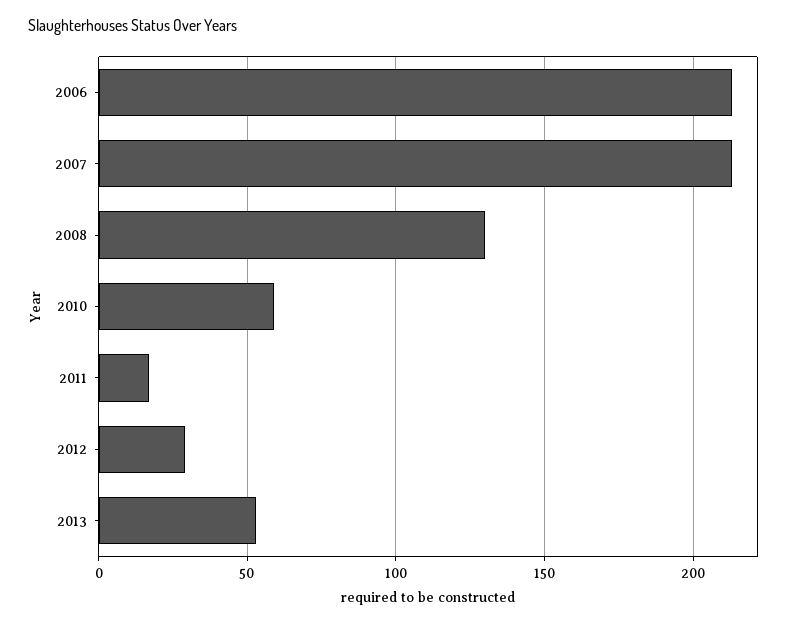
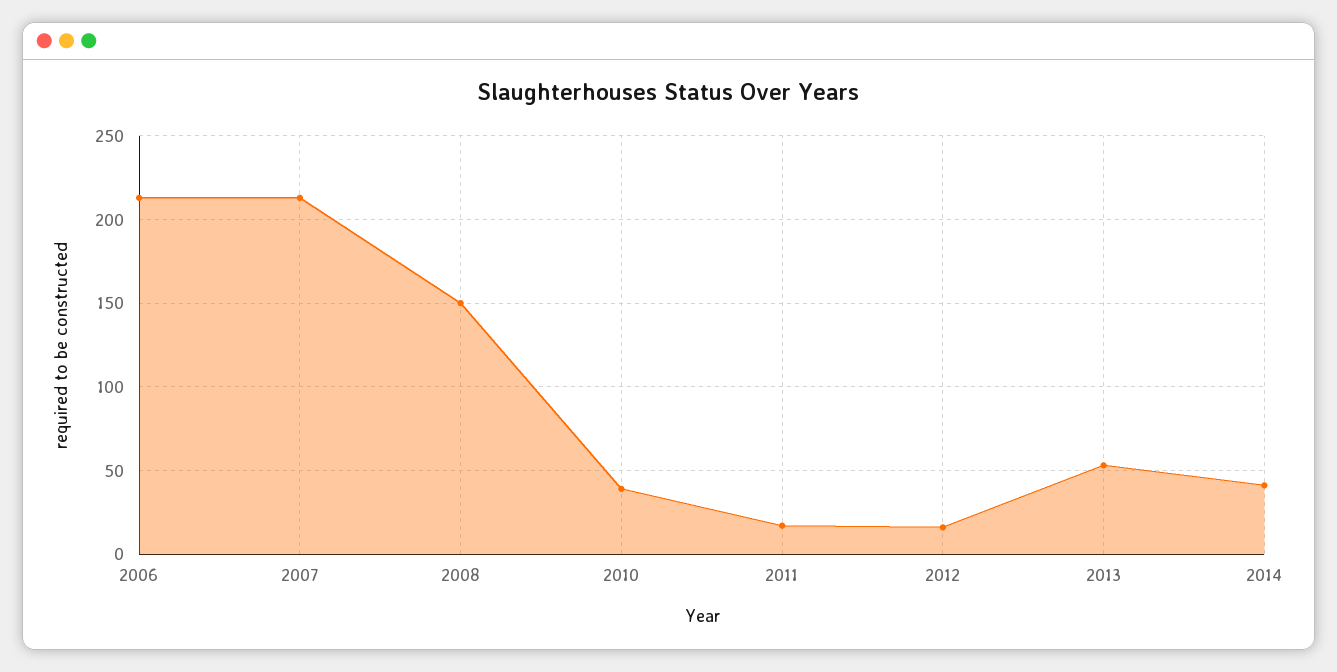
2008: 130 -> 150
2010: 60 -> 40
2012: 30 -> 15
2014: none -> 40

